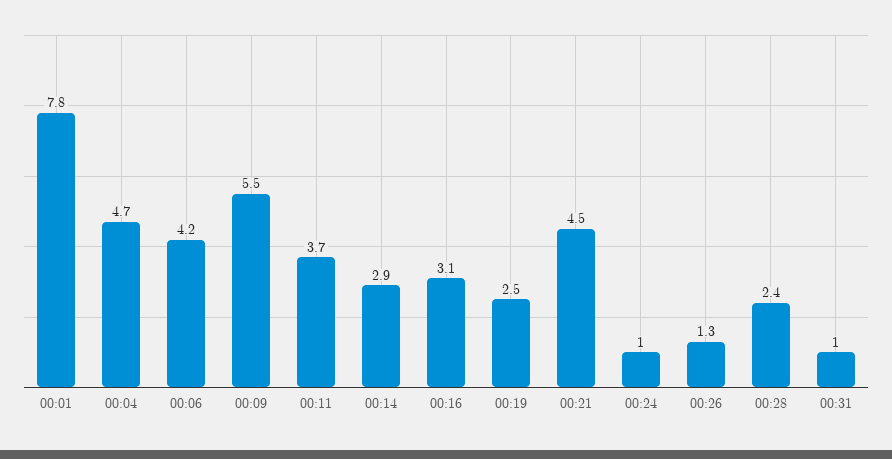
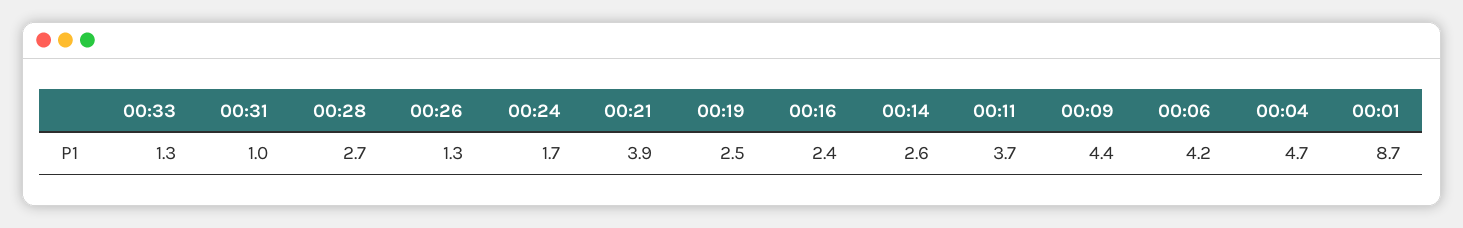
00:01: 7.8 -> 8.7
00:09: 5.5 -> 4.4
00:14: 2.9 -> 2.6
00:16: 3.1 -> 2.4
00:21: 4.5 -> 3.9
00:24: 1 -> 1.7
00:28: 2.4 -> 2.7
00:33: none -> 1.3

